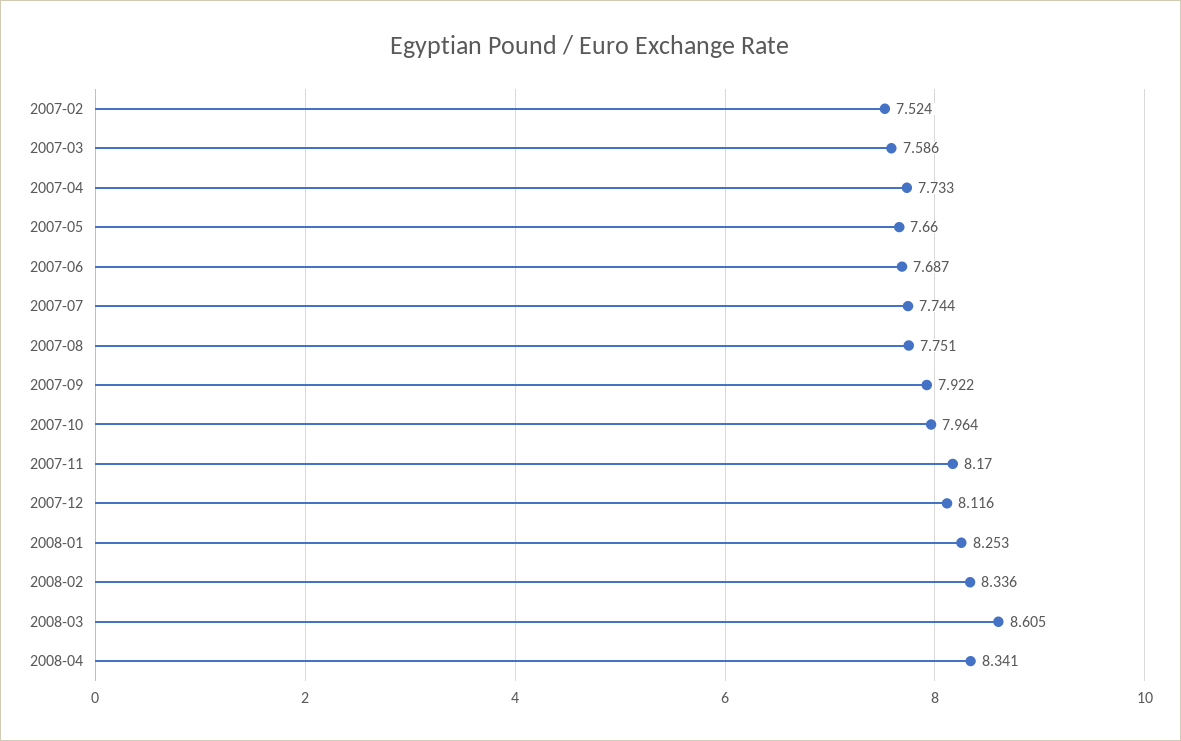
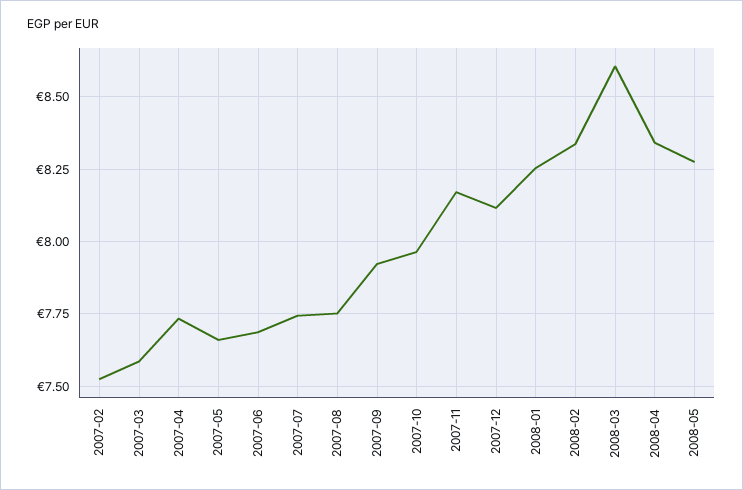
2008-05: none -> 8.275

